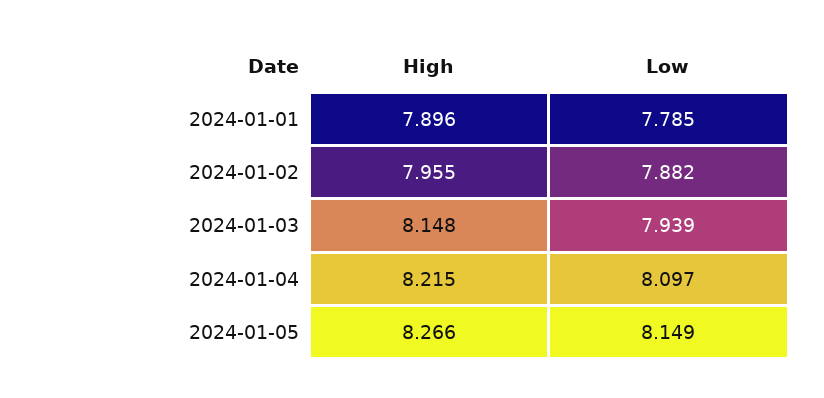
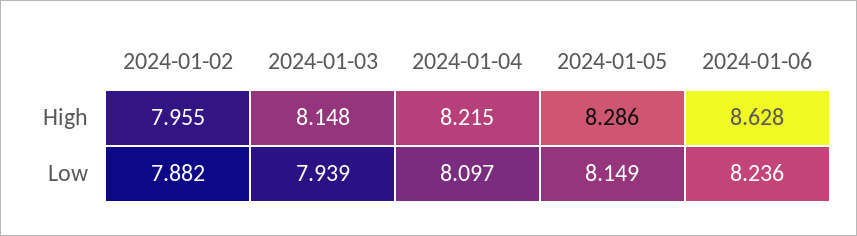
High, 2024-01-01: 7.896 -> none
Low, 2024-01-01: 7.785 -> none
High, 2024-01-05: 8.266 -> 8.286
High, 2024-01-06: none -> 8.628
Low, 2024-01-06: none -> 8.236

